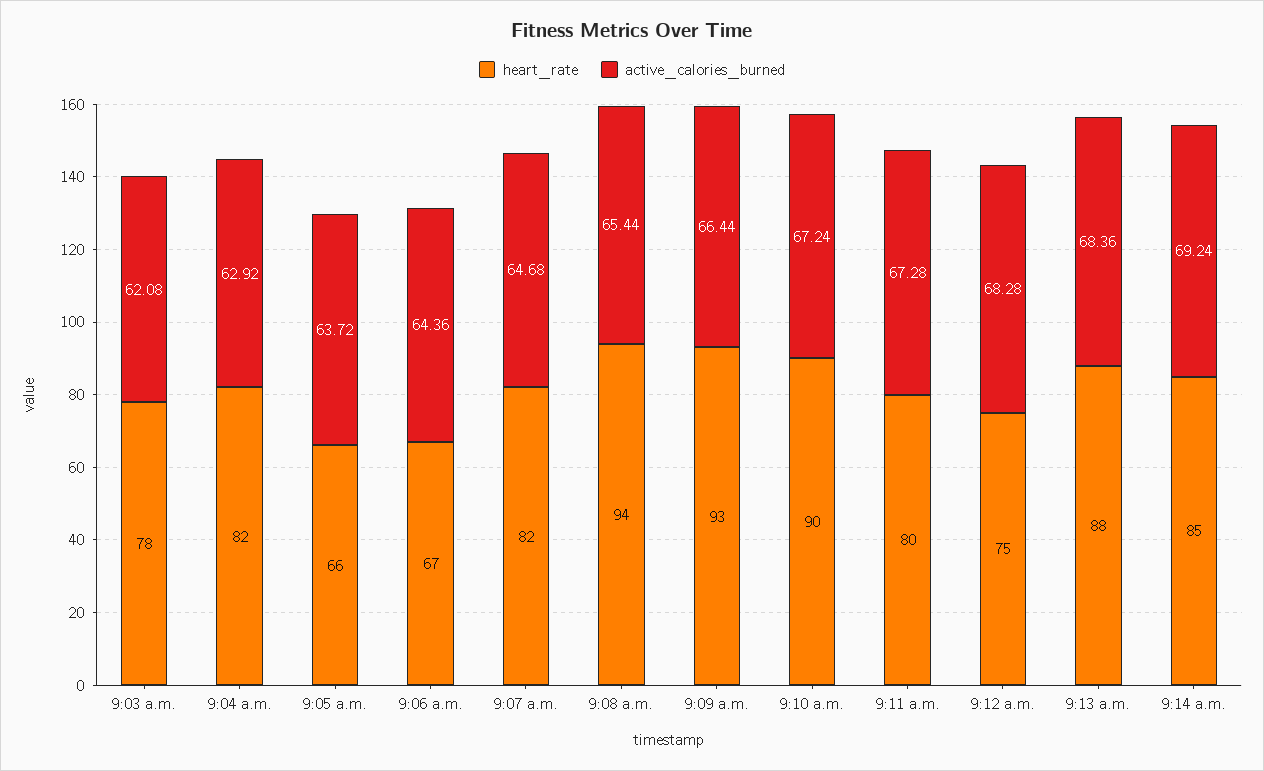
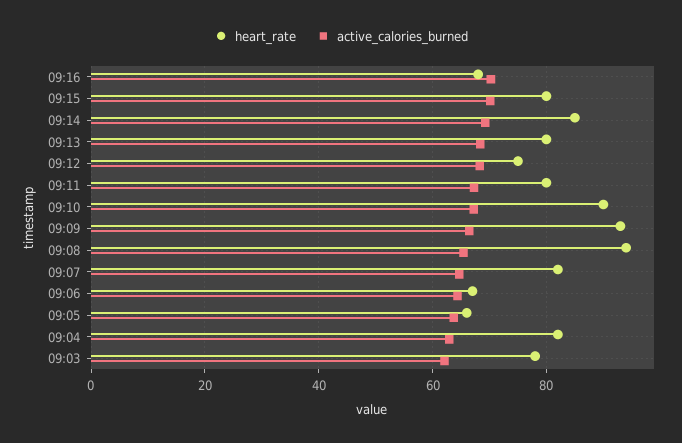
heart_rate, 9:13 a.m.: 88 -> 80
heart_rate, 09:16: none -> 68
active_calories_burned, 09:16: none -> 70
heart_rate, 09:15: none -> 80
active_calories_burned, 09:15: none -> 70

